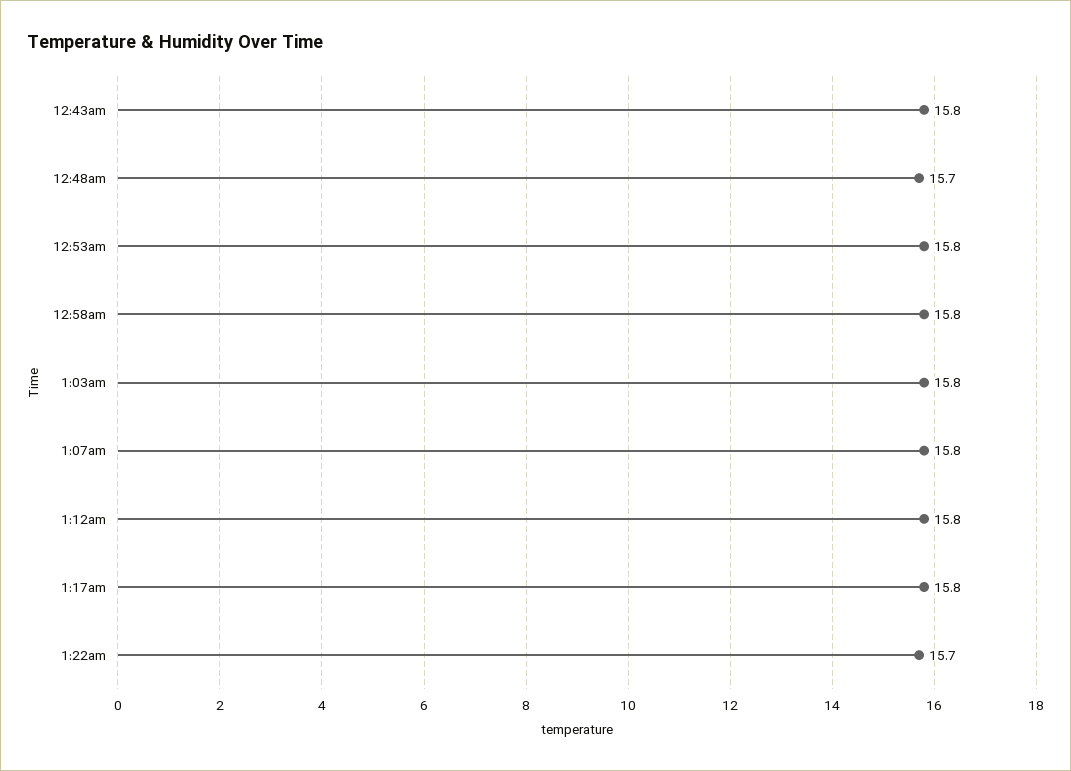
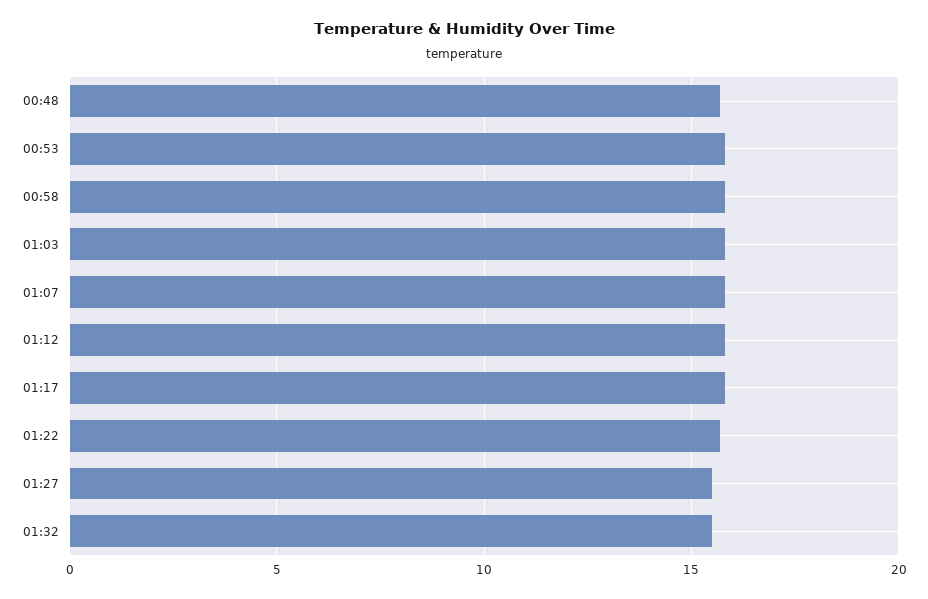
12:43am: 15.8 -> none
01:27: none -> 15.5
01:32: none -> 15.5

